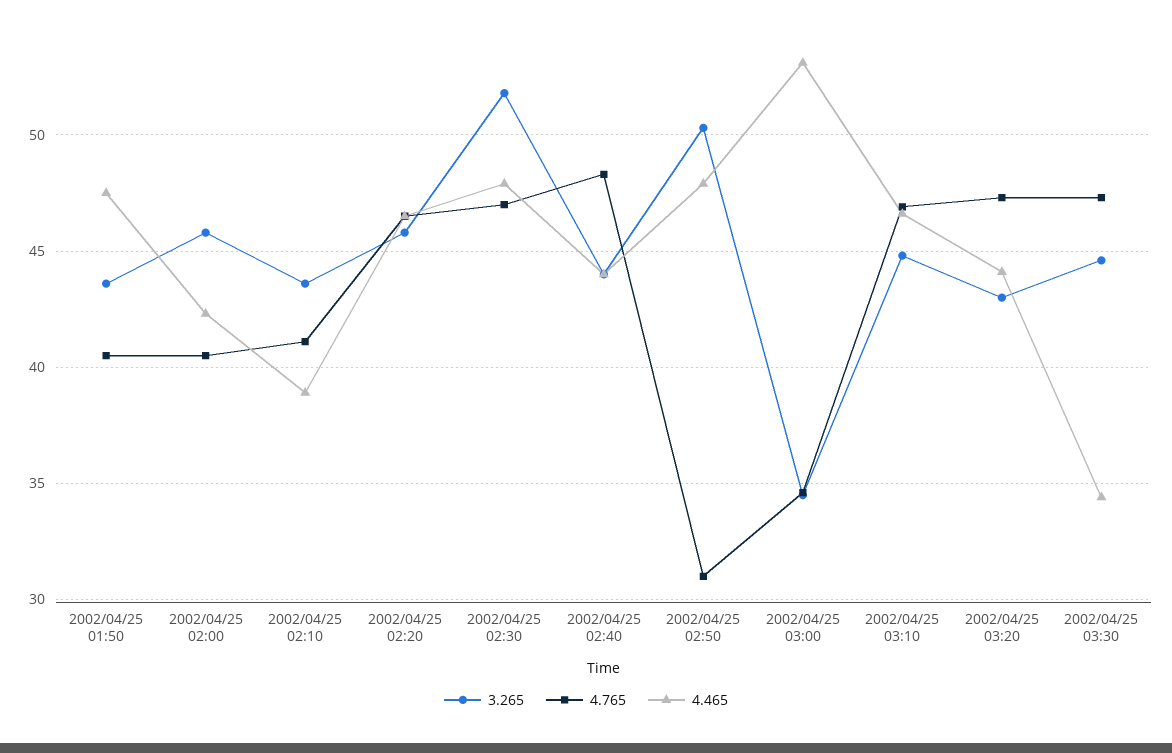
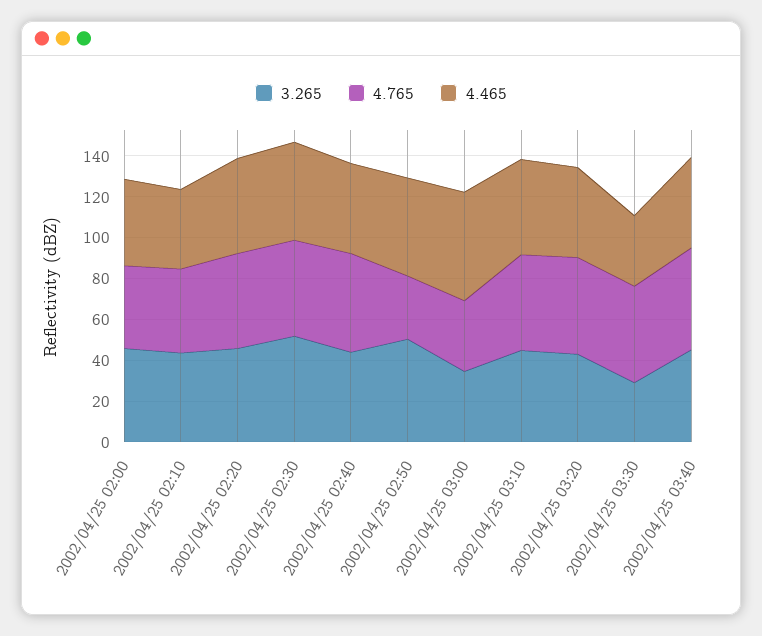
3.265, 2002/04/25 01:50: 43.5 -> none
4.765, 2002/04/25 01:50: 40.5 -> none
4.465, 2002/04/25 01:50: 47.5 -> none
3.265, 2002/04/25 03:30: 44.5 -> 30
3.265, 2002/04/25 03:40: none -> 45
4.765, 2002/04/25 03:40: none -> 50
4.465, 2002/04/25 03:40: none -> 45

